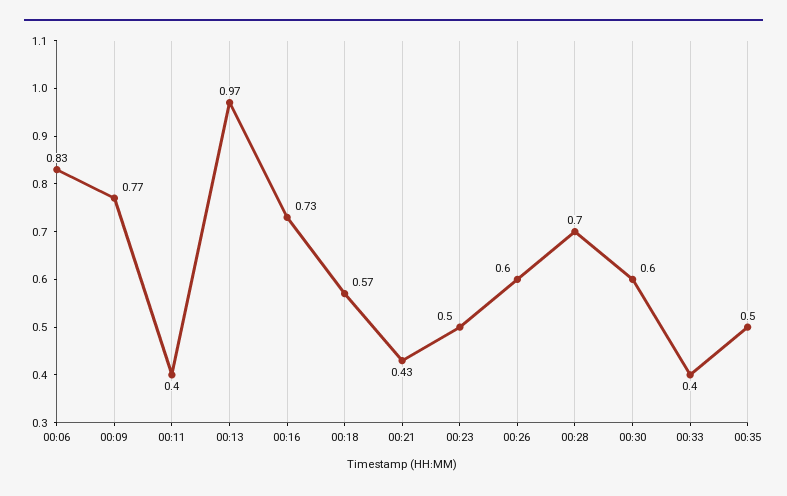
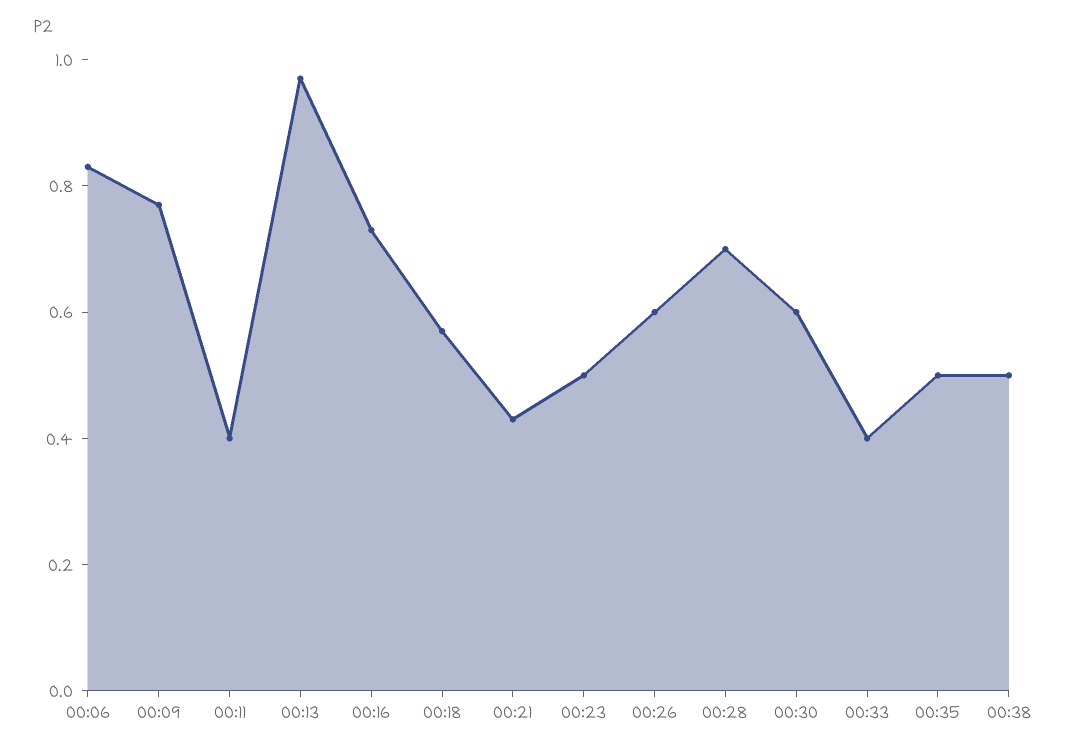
00:38: none -> 0.5

